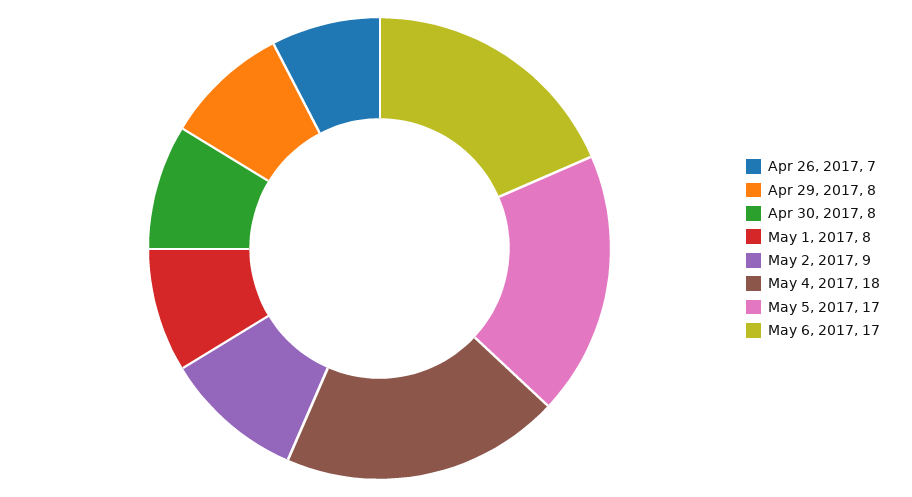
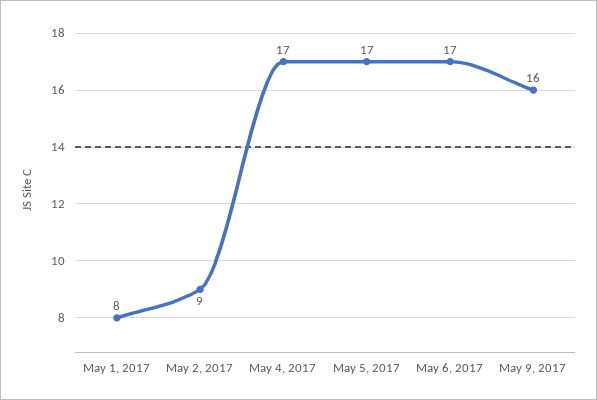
Apr 26, 2017: 7 -> none
Apr 29, 2017: 8 -> none
Apr 30, 2017: 8 -> none
May 4, 2017: 18 -> 17
May 9, 2017: none -> 16

